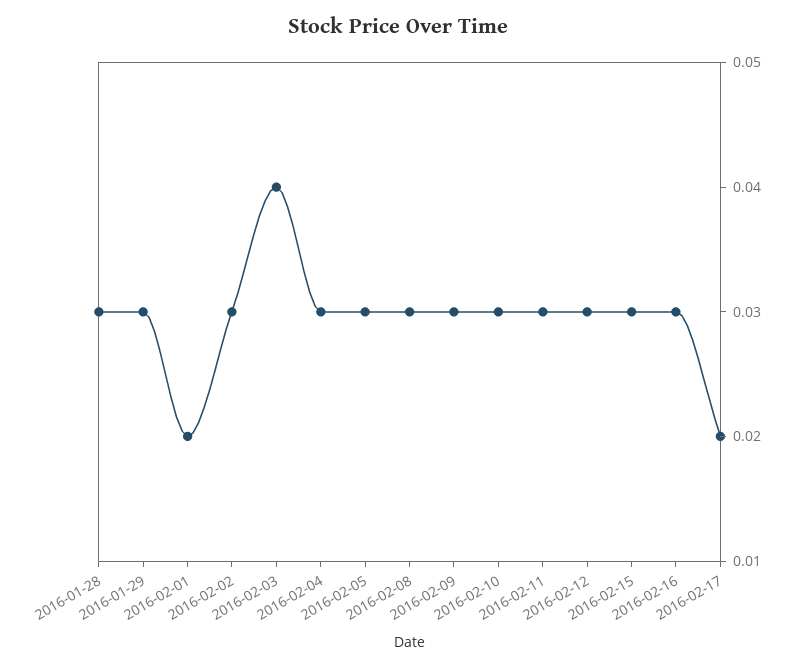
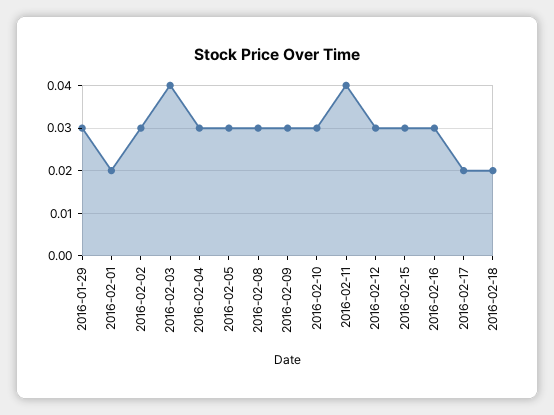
2016-01-28: 0.03 -> none
2016-02-11: 0.03 -> 0.04
2016-02-18: none -> 0.02

